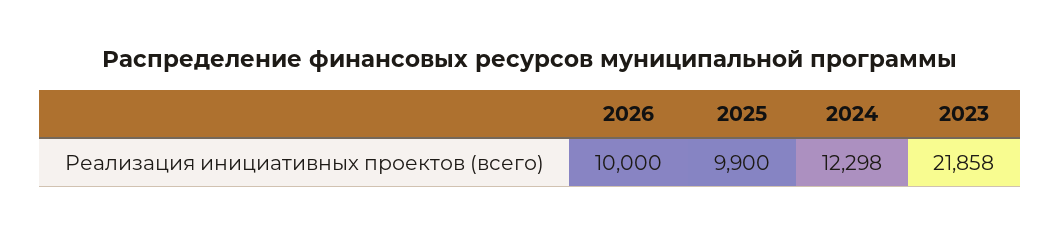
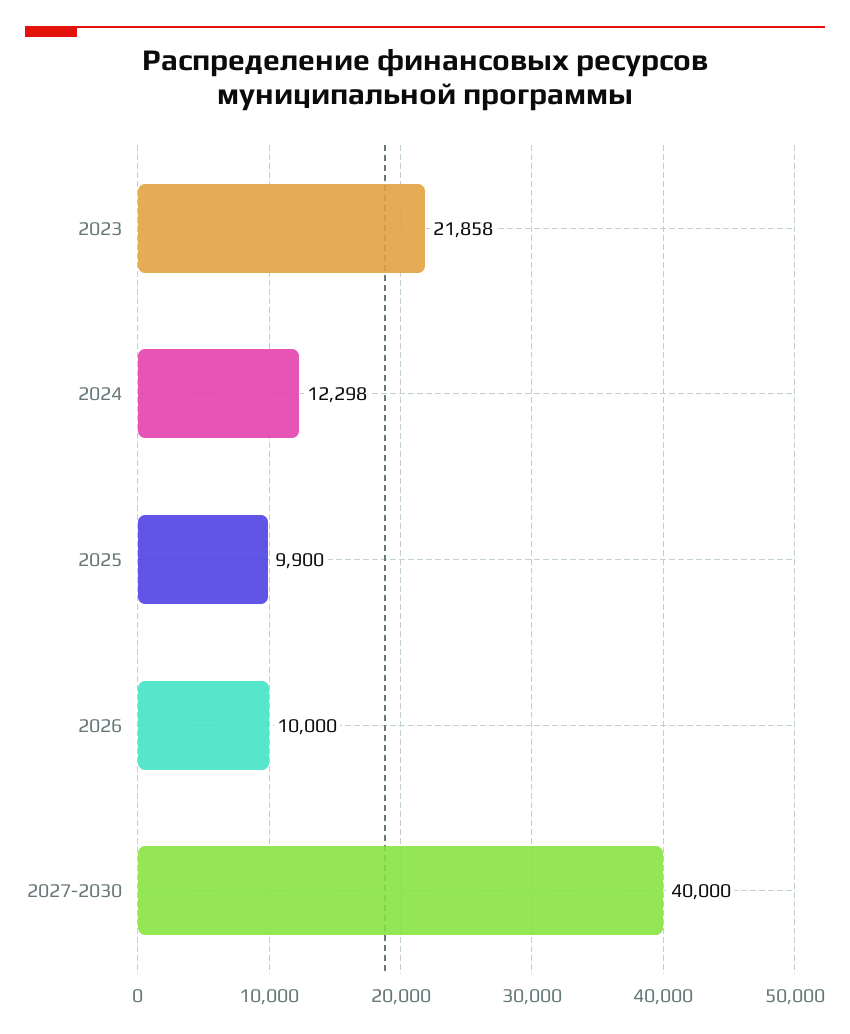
2027-2030: none -> 40000

